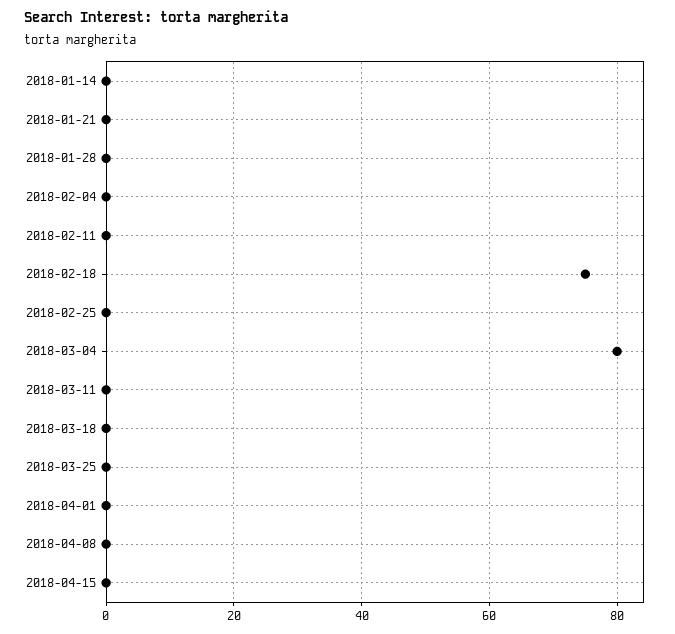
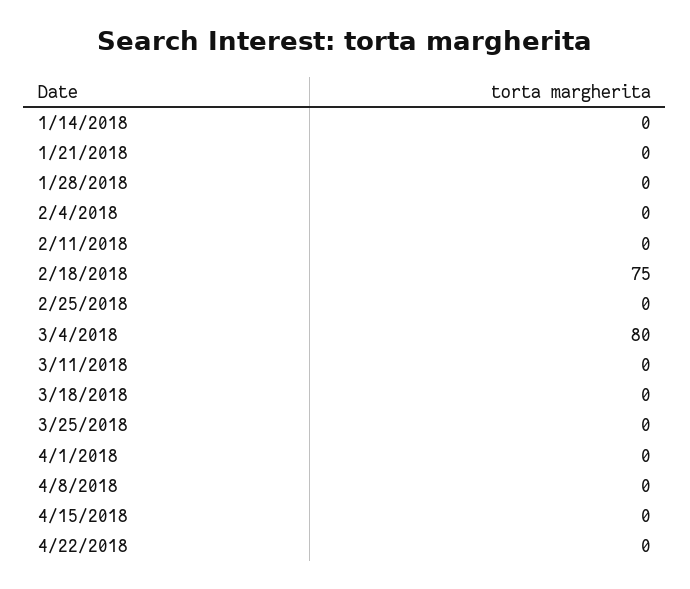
4/22/2018: none -> 0

